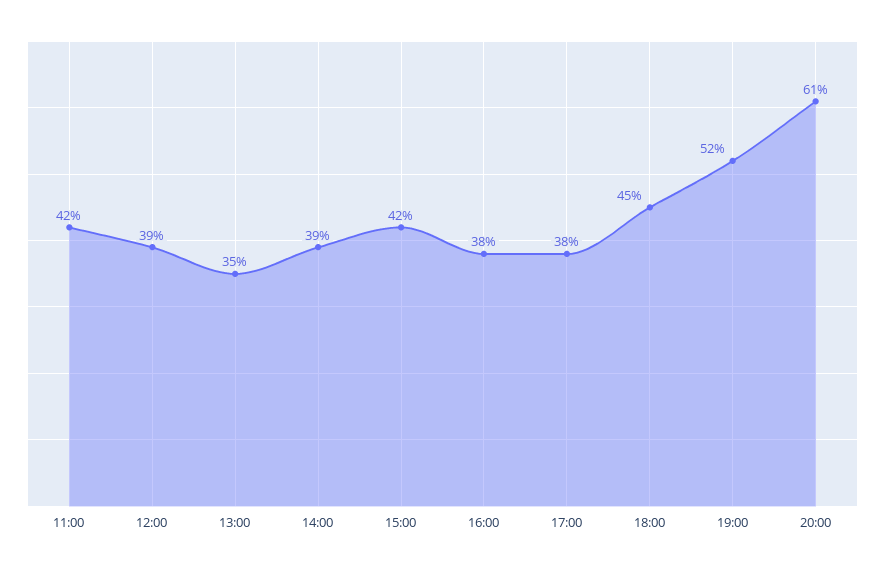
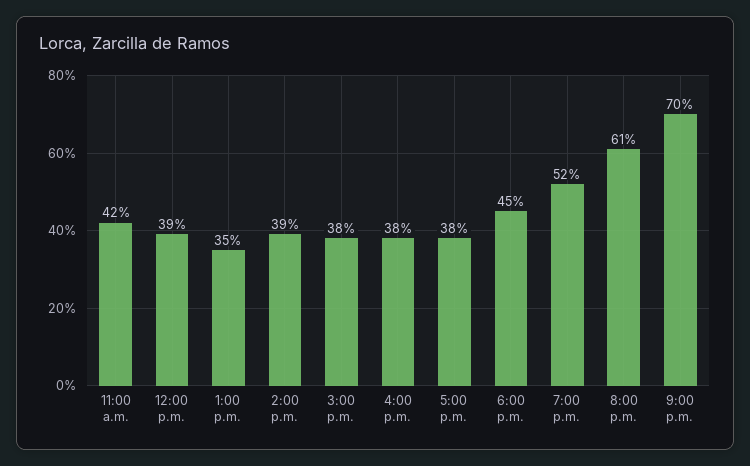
15:00: 42 -> 38
9:00 p.m.: none -> 70

